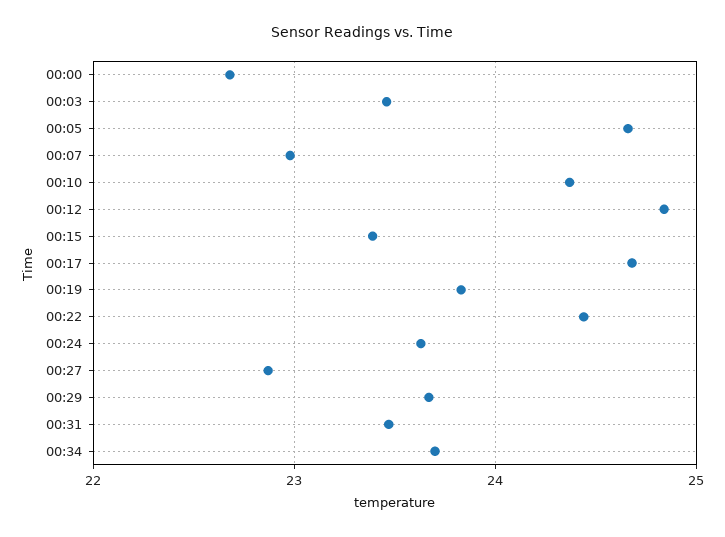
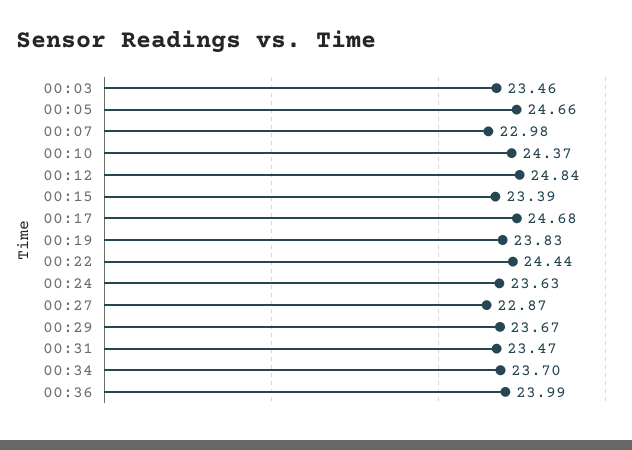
00:00: 22.7 -> none
00:36: none -> 23.99

